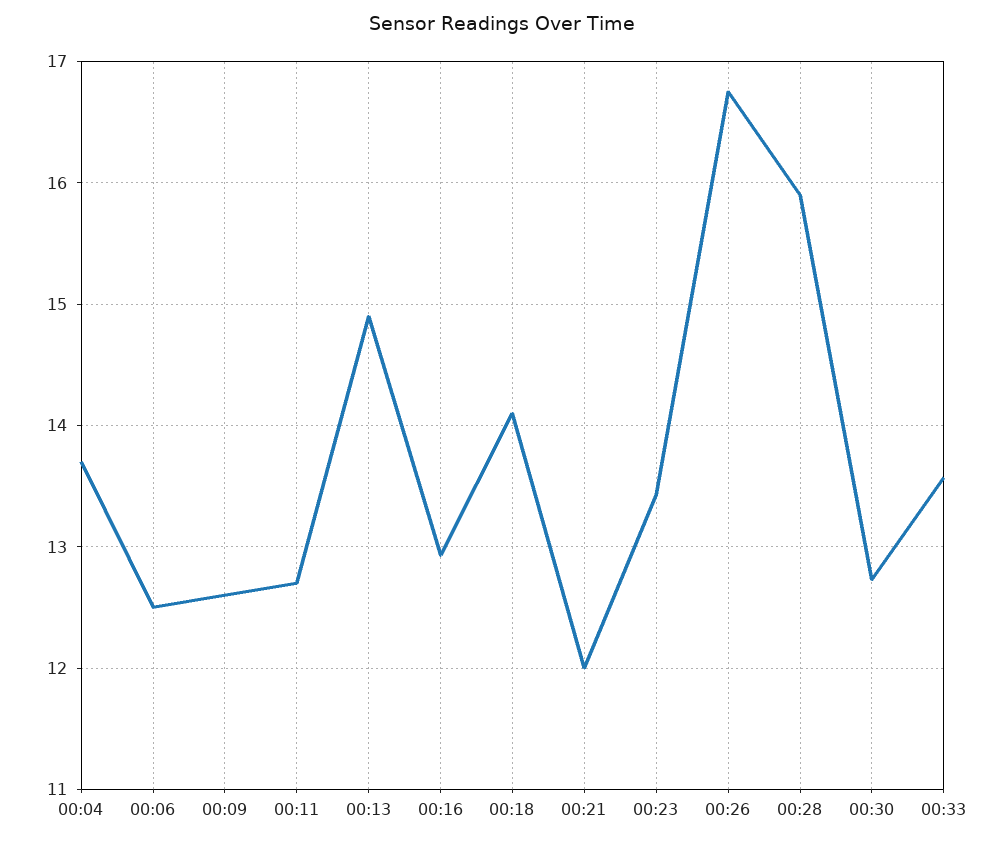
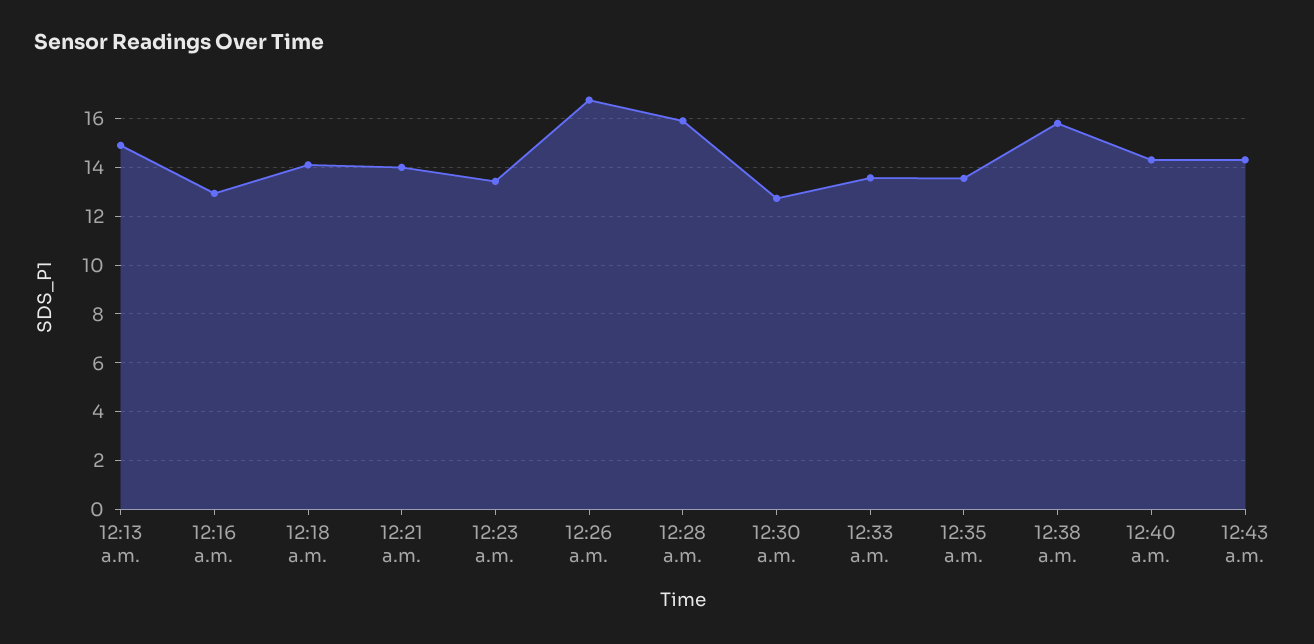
00:04: 13.7 -> none
00:06: 12.5 -> none
00:09: 12.6 -> none
00:11: 12.7 -> none
00:21: 12 -> 14
12:35 a.m.: none -> 13.5
12:38 a.m.: none -> 15.75
12:40 a.m.: none -> 14.25
12:43 a.m.: none -> 14.25

